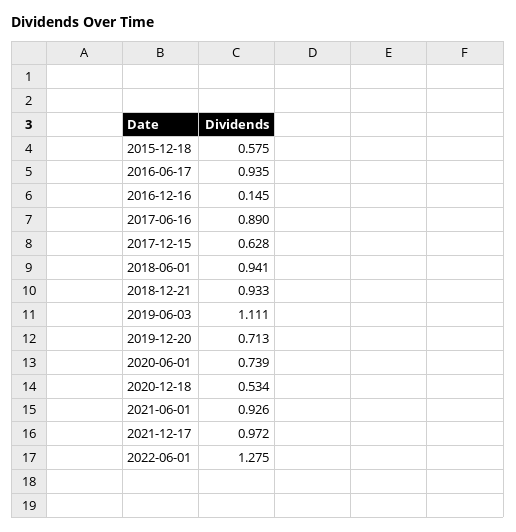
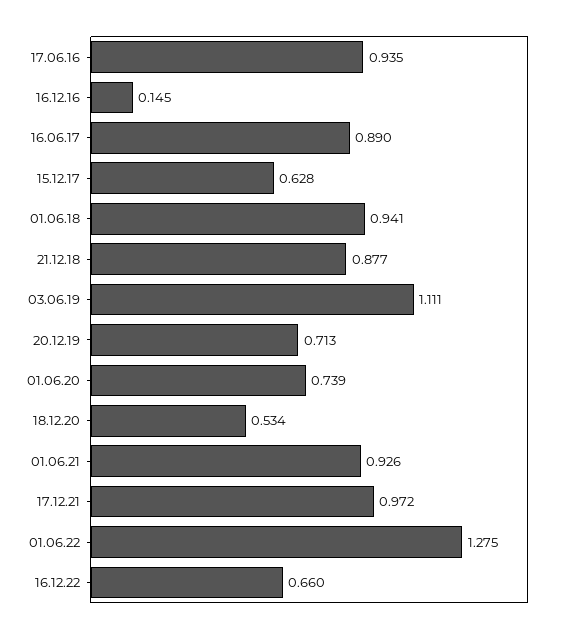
2015-12-18: 0.575 -> none
2018-12-21: 0.933 -> 0.877
16.12.22: none -> 0.66

